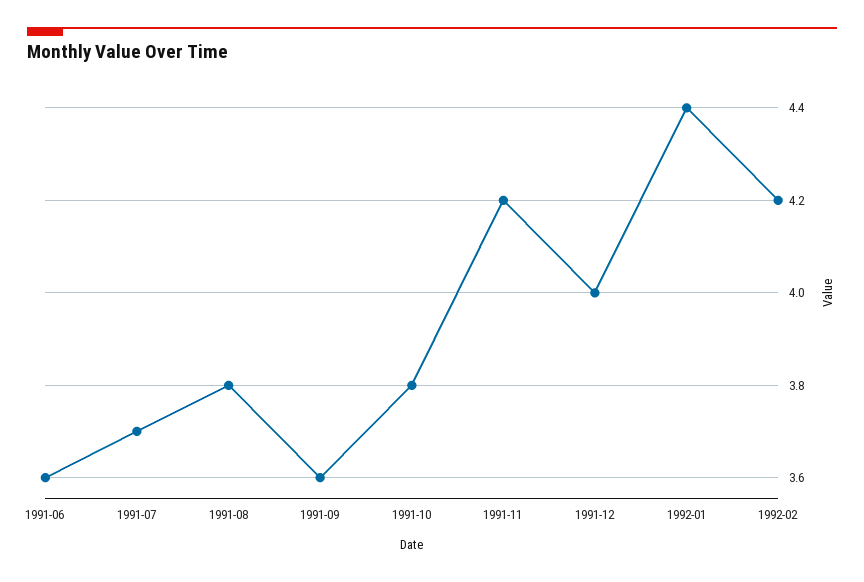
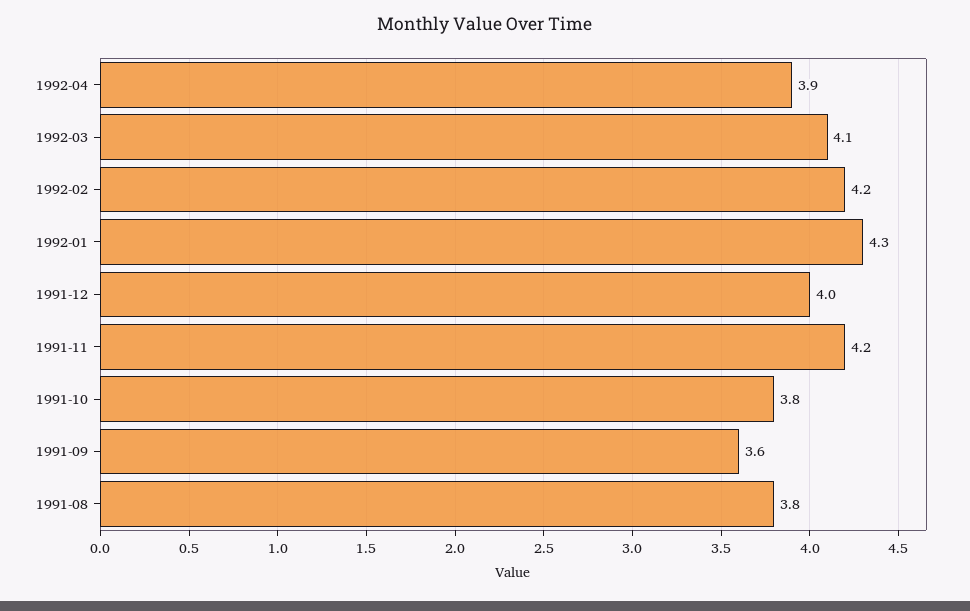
1991-06: 3.6 -> none
1991-07: 3.7 -> none
1992-01: 4.4 -> 4.3
1992-04: none -> 3.9
1992-03: none -> 4.1

